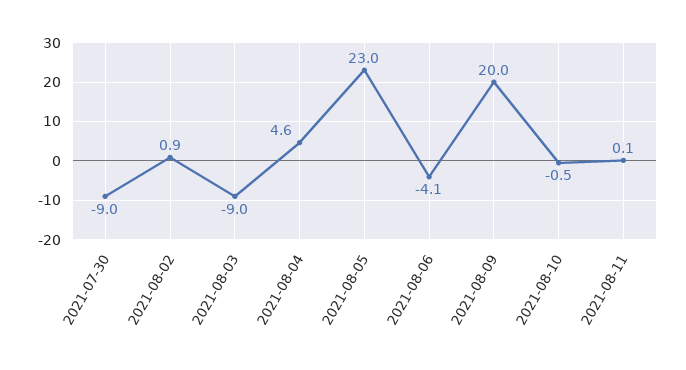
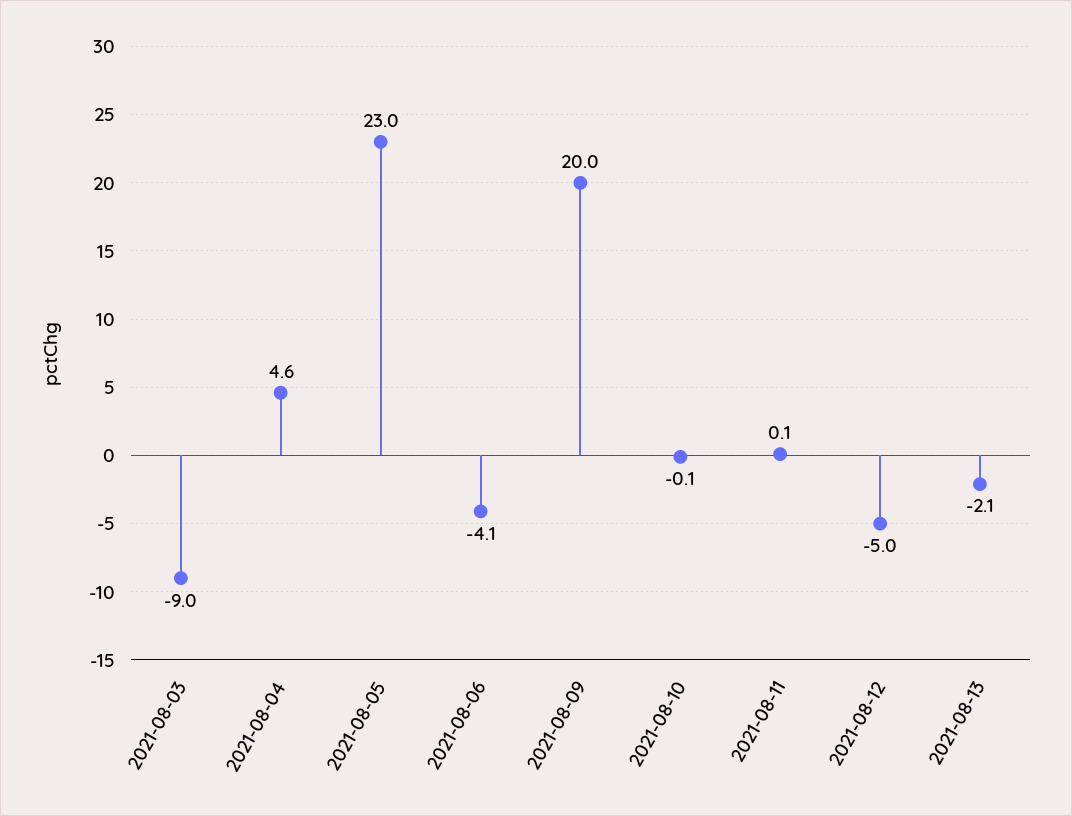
2021-07-30: -9 -> none
2021-08-02: 0.9 -> none
2021-08-10: -0.5 -> -0.1
2021-08-12: none -> -5
2021-08-13: none -> -2.1

